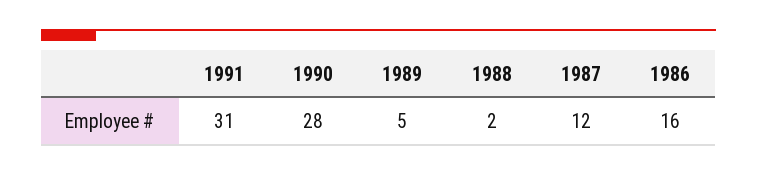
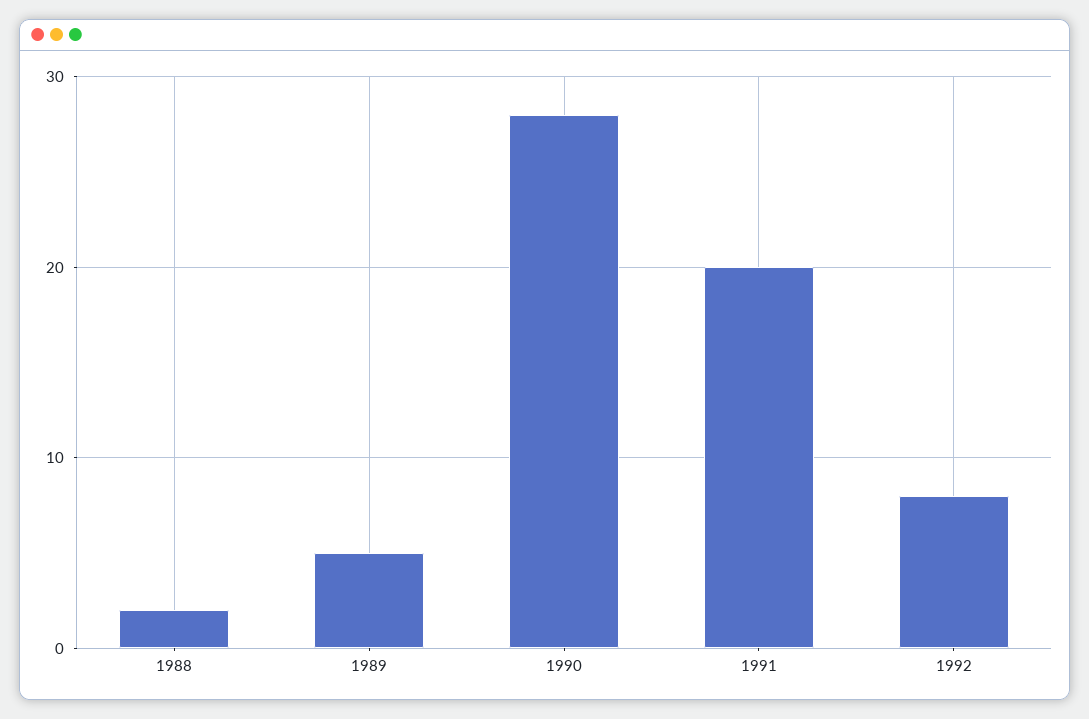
1991: 31 -> 20
1987: 12 -> none
1986: 16 -> none
1992: none -> 8

